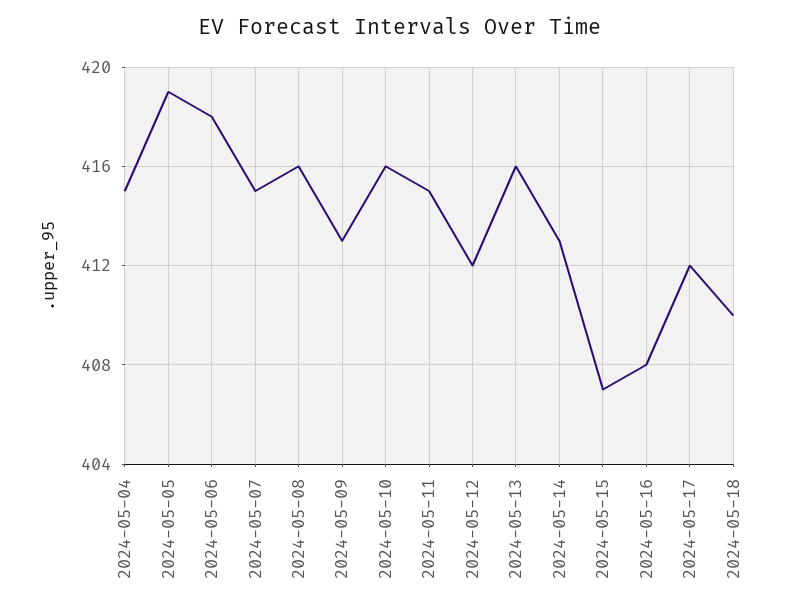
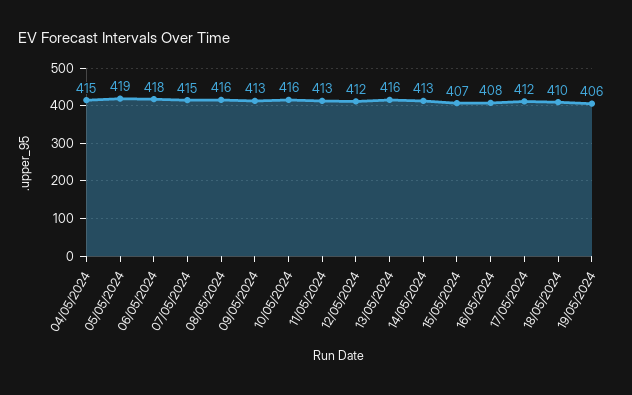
2024-05-11: 415 -> 413
19/05/2024: none -> 406

